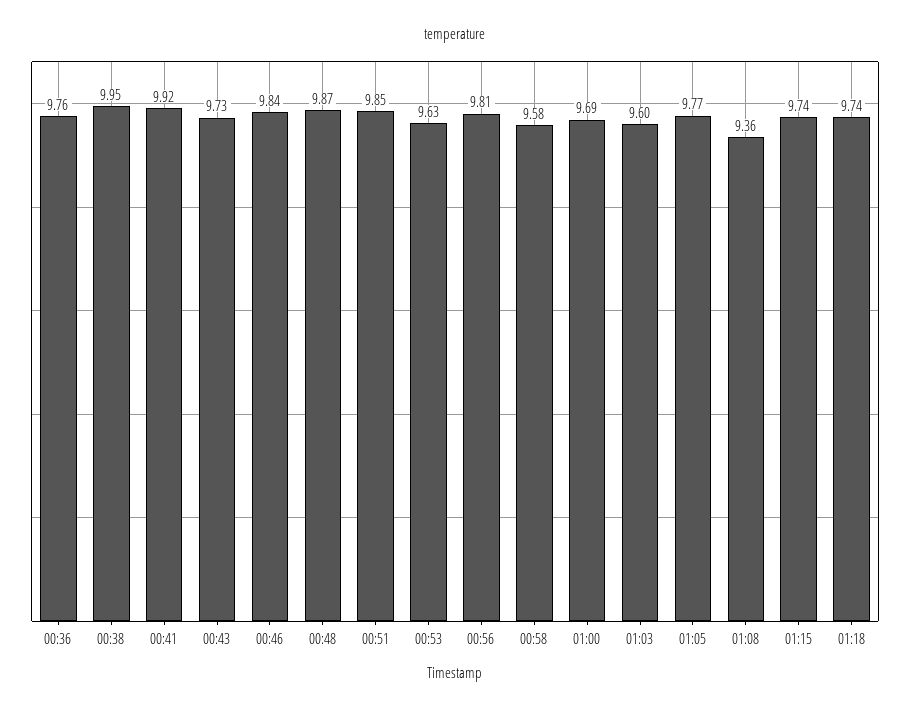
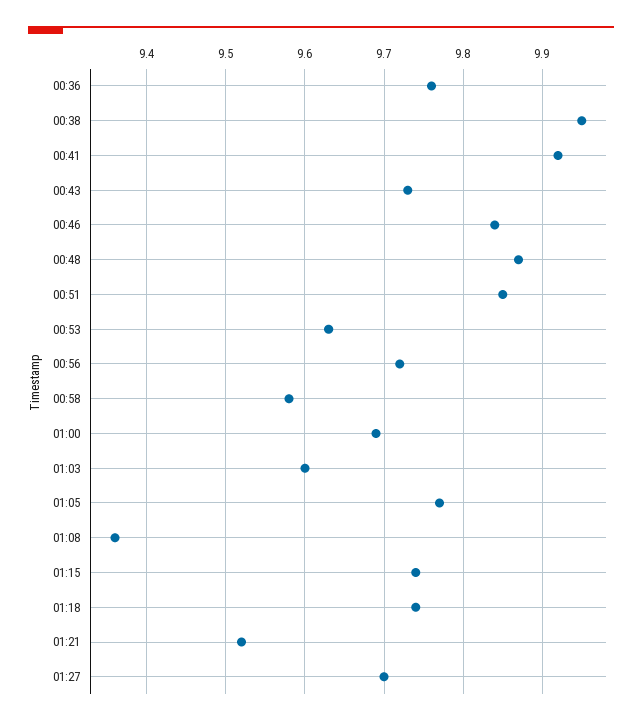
00:56: 9.81 -> 9.72
01:21: none -> 9.52
01:27: none -> 9.7

